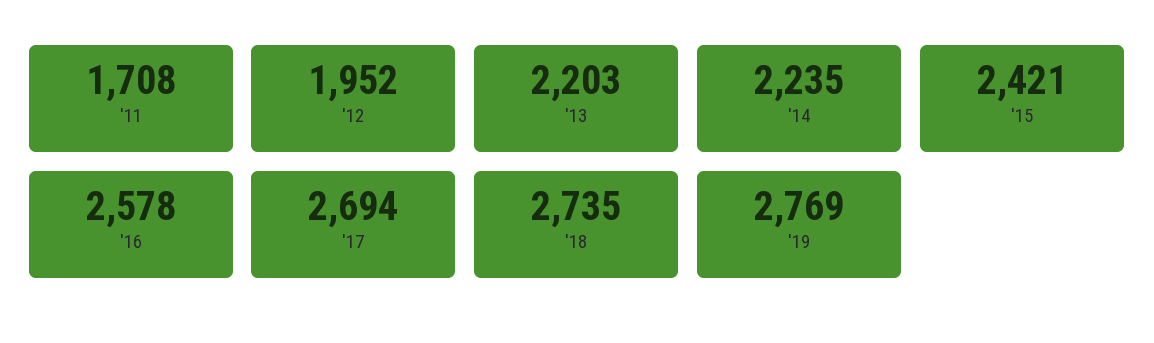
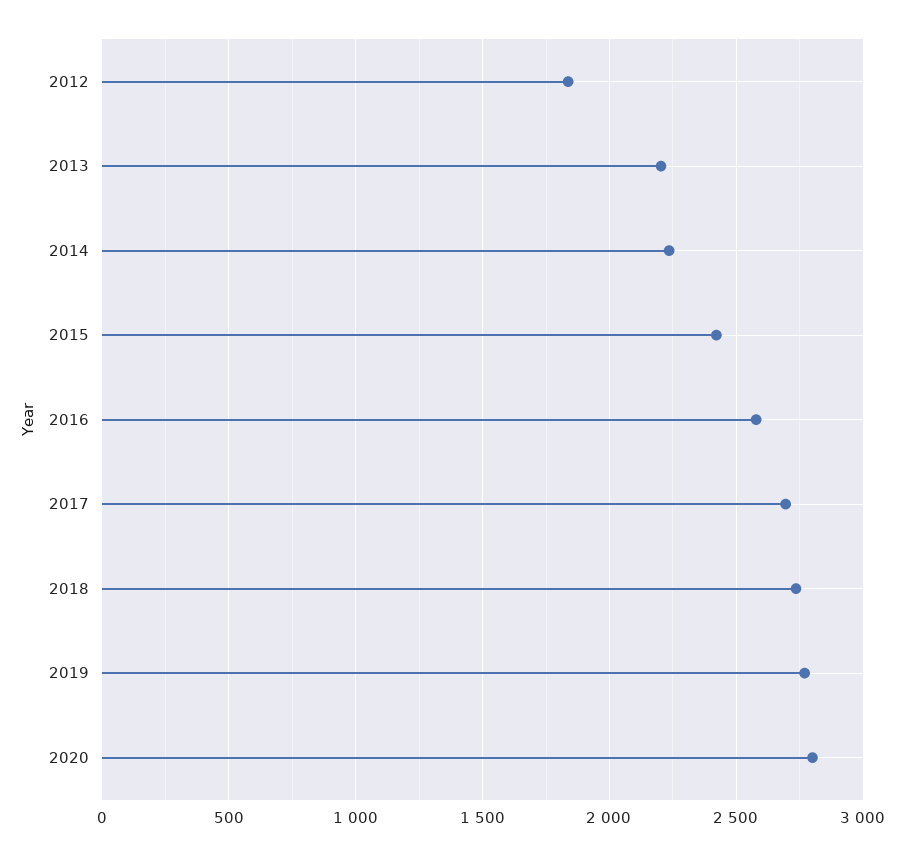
'11: 1708 -> none
'12: 1952 -> 1850
2020: none -> 2800

